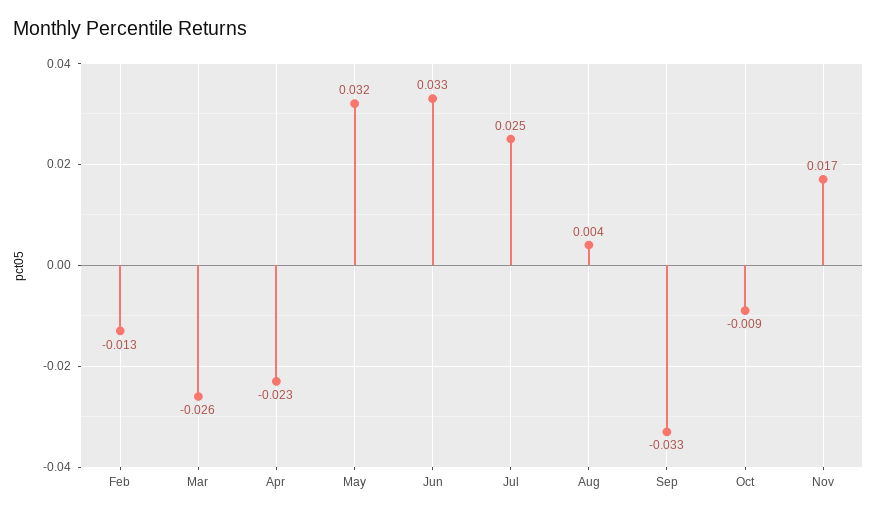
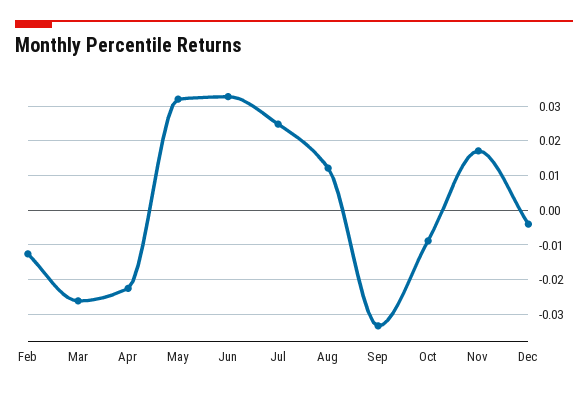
Aug: 0.004 -> 0.012
Dec: none -> -0.004

